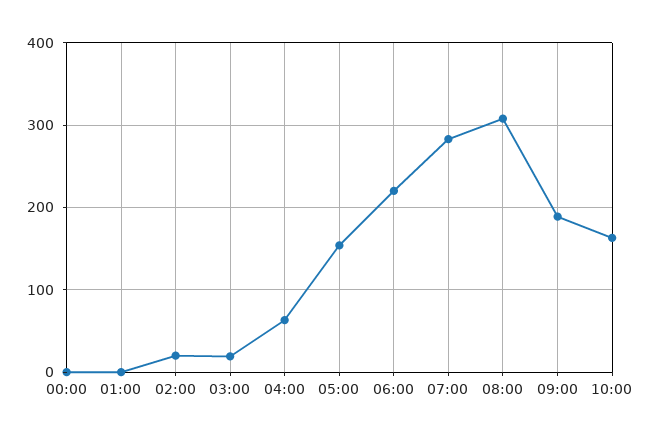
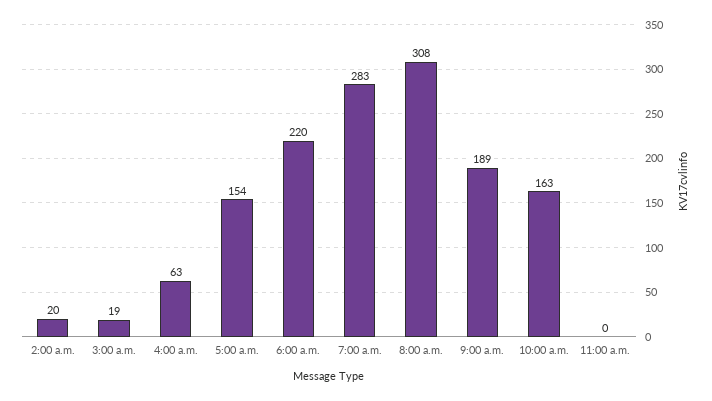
00:00: 0 -> none
01:00: 0 -> none
11:00 a.m.: none -> 0

